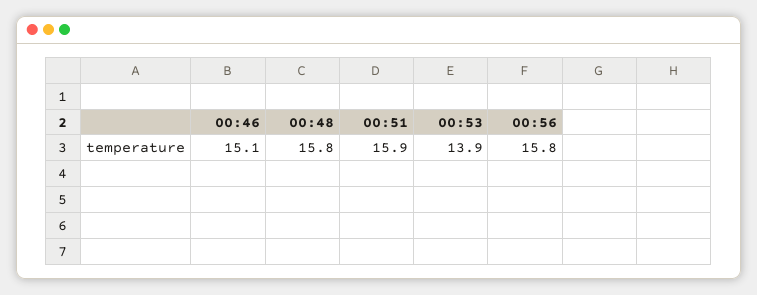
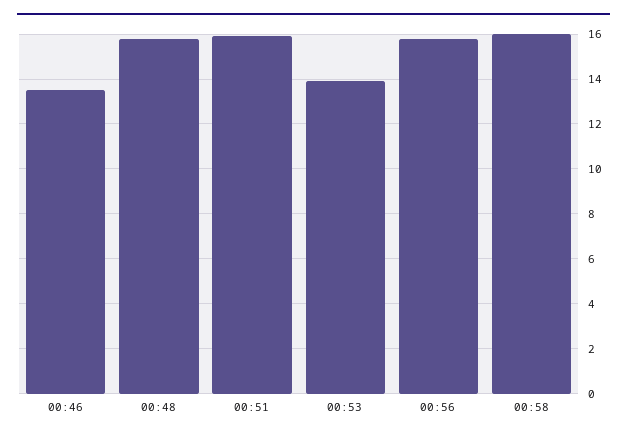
00:46: 15.1 -> 13.5
00:58: none -> 16

